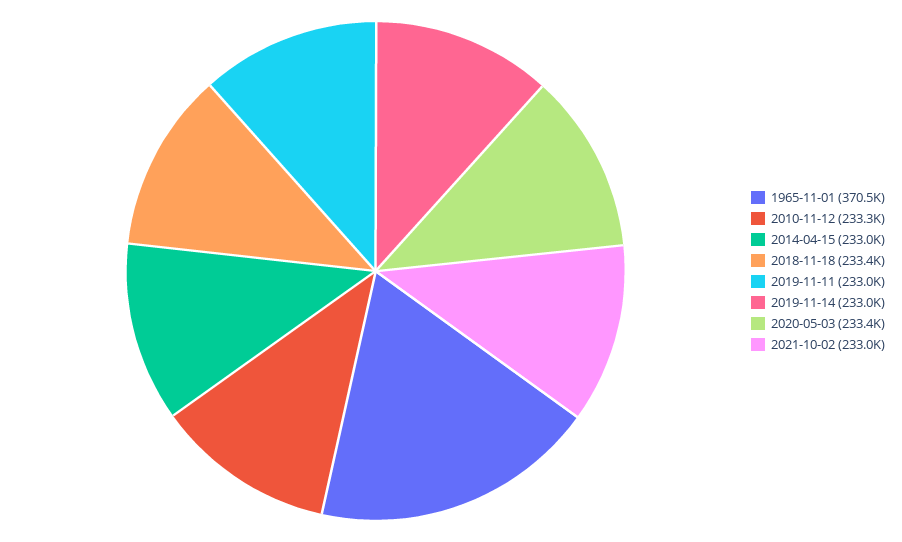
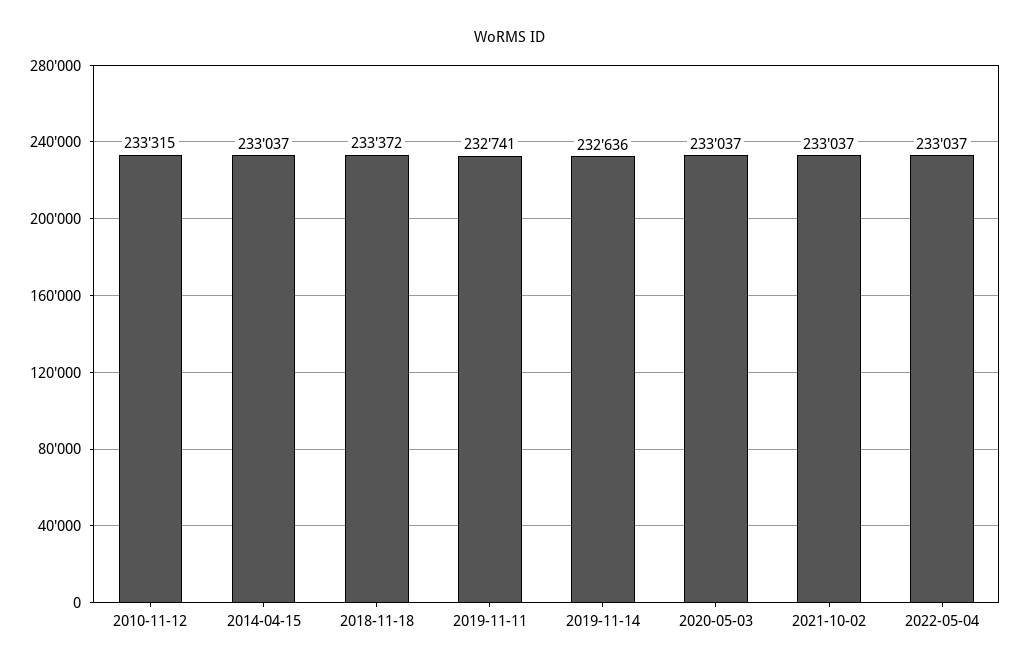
1965-11-01: 370500 -> none
2019-11-11: 233000 -> 232741
2019-11-14: 233000 -> 232636
2020-05-03: 233400 -> 233037
2022-05-04: none -> 233037

